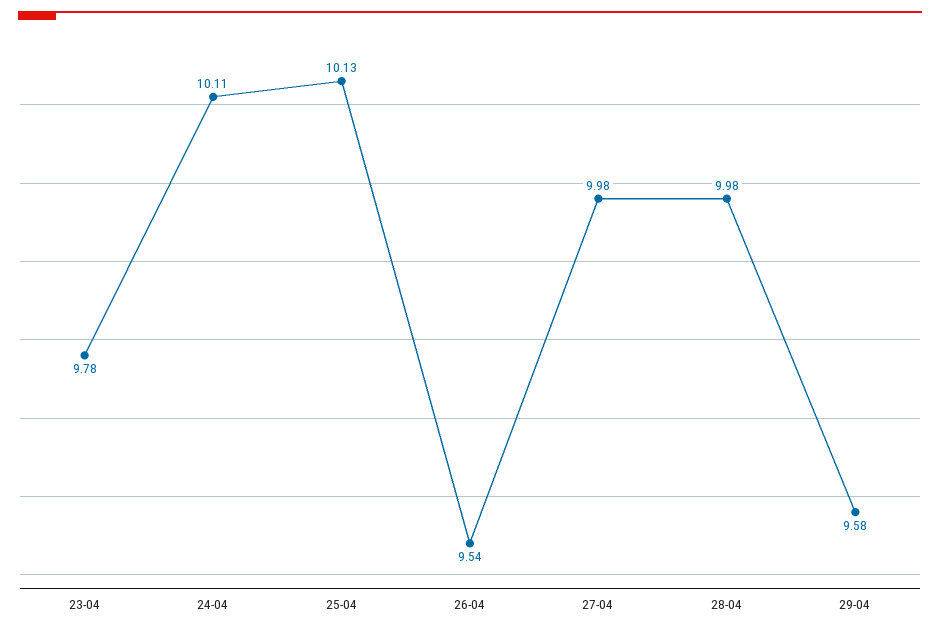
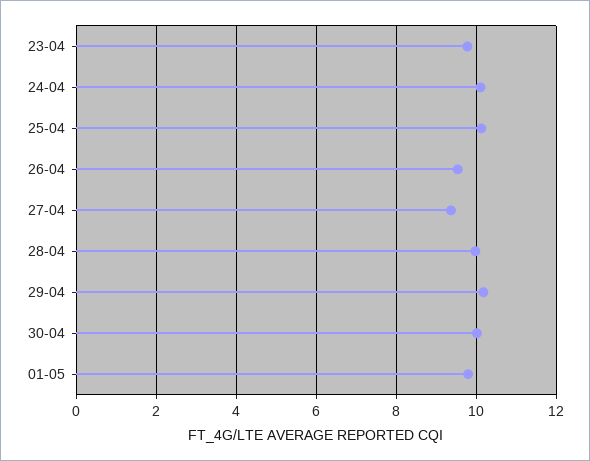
27-04: 9.98 -> 9.4
29-04: 9.58 -> 10.2
30-04: none -> 10
01-05: none -> 9.8

